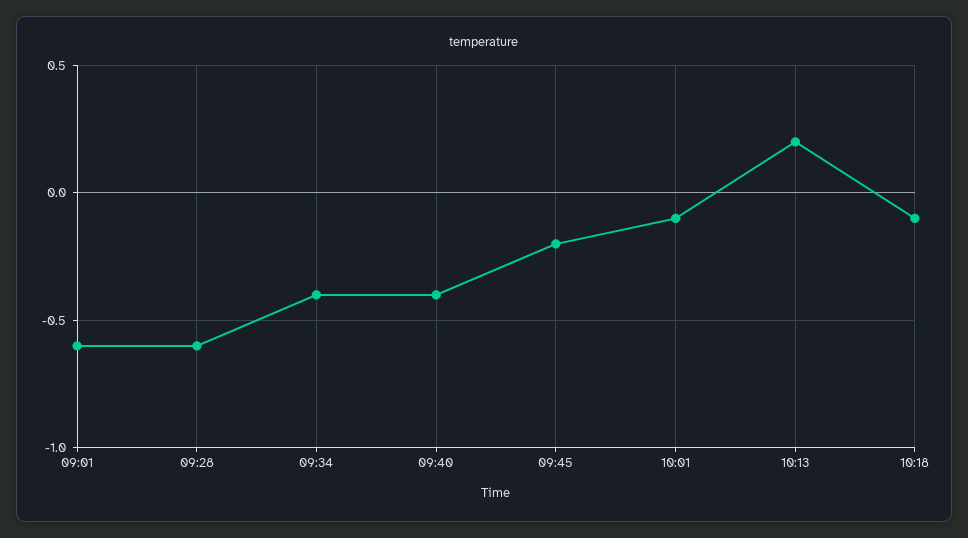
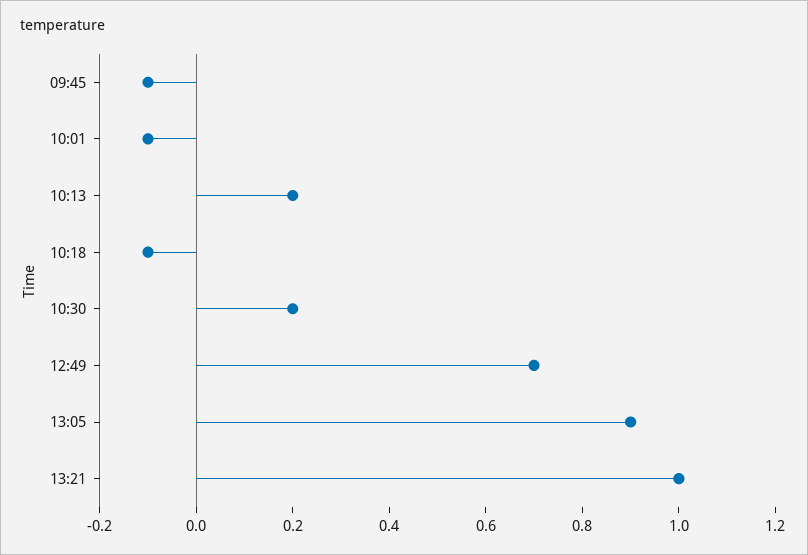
09:01: -0.6 -> none
09:28: -0.6 -> none
09:34: -0.4 -> none
09:40: -0.4 -> none
09:45: -0.2 -> -0.1
10:30: none -> 0.2
12:49: none -> 0.7
13:05: none -> 0.9
13:21: none -> 1

